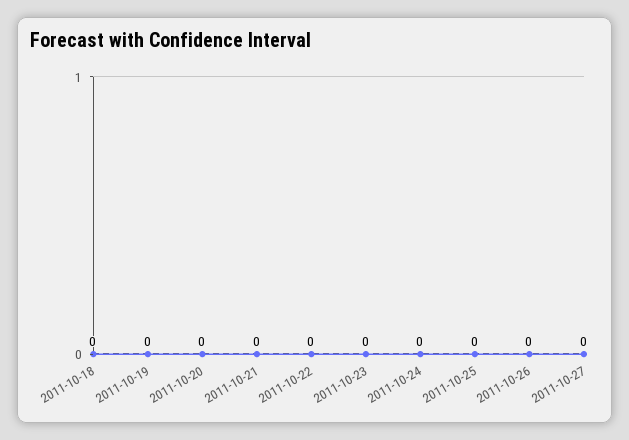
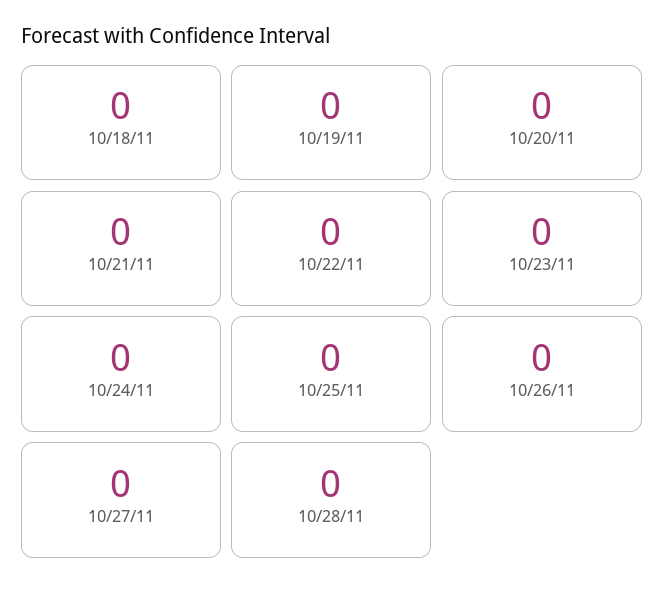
10/28/11: none -> 0

